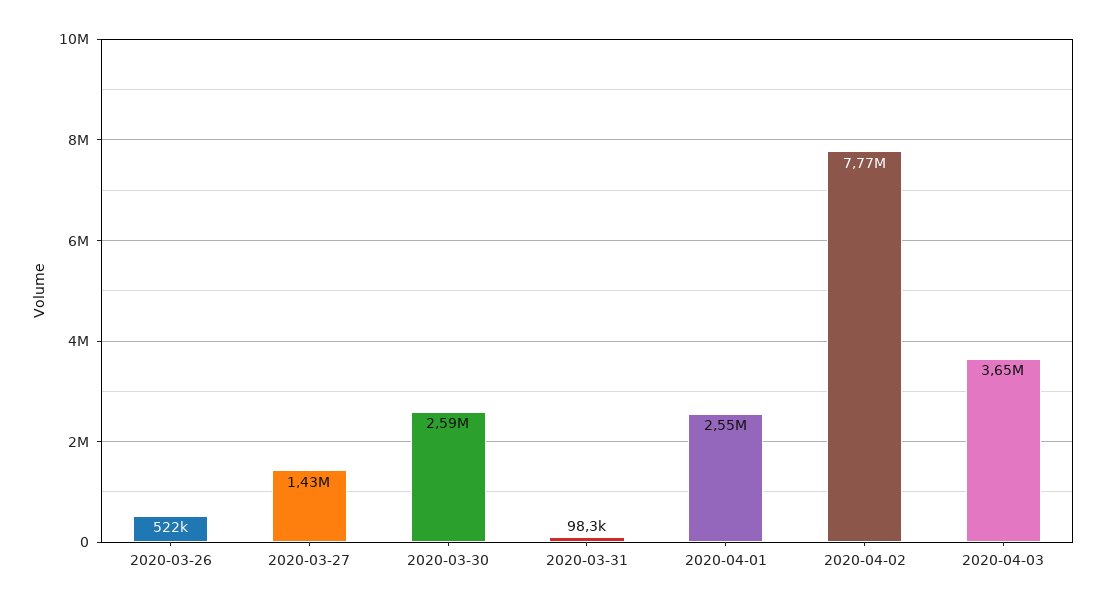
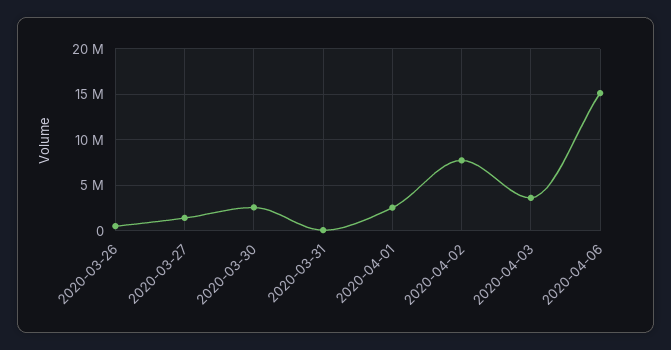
2020-04-06: none -> 15000000

